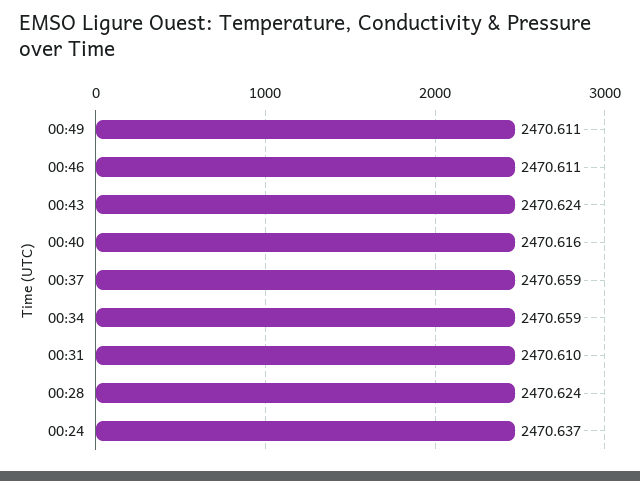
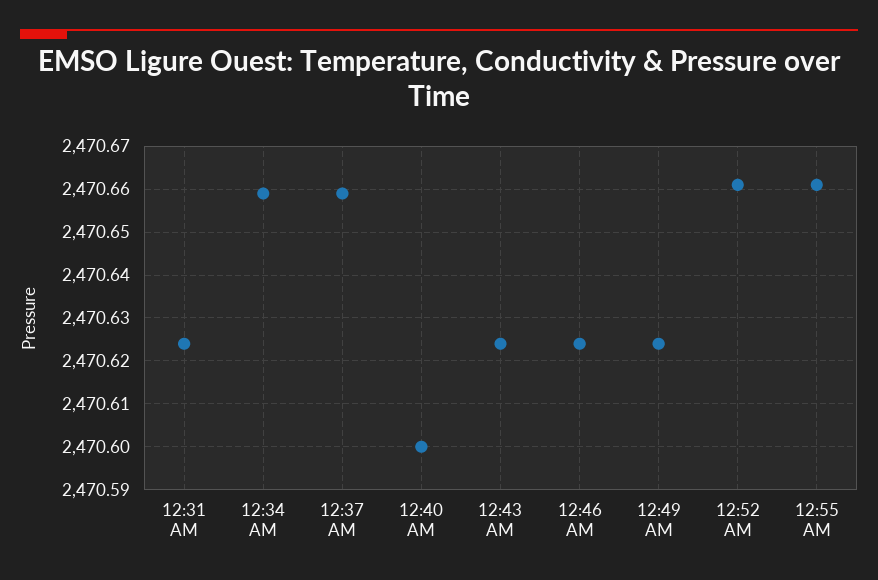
00:49: 2470.611 -> 2470.625
00:46: 2470.611 -> 2470.625
00:40: 2470.616 -> 2470.6
00:31: 2470.61 -> 2470.625
00:28: 2470.624 -> none
00:24: 2470.637 -> none
12:52 AM: none -> 2470.66
12:55 AM: none -> 2470.66

